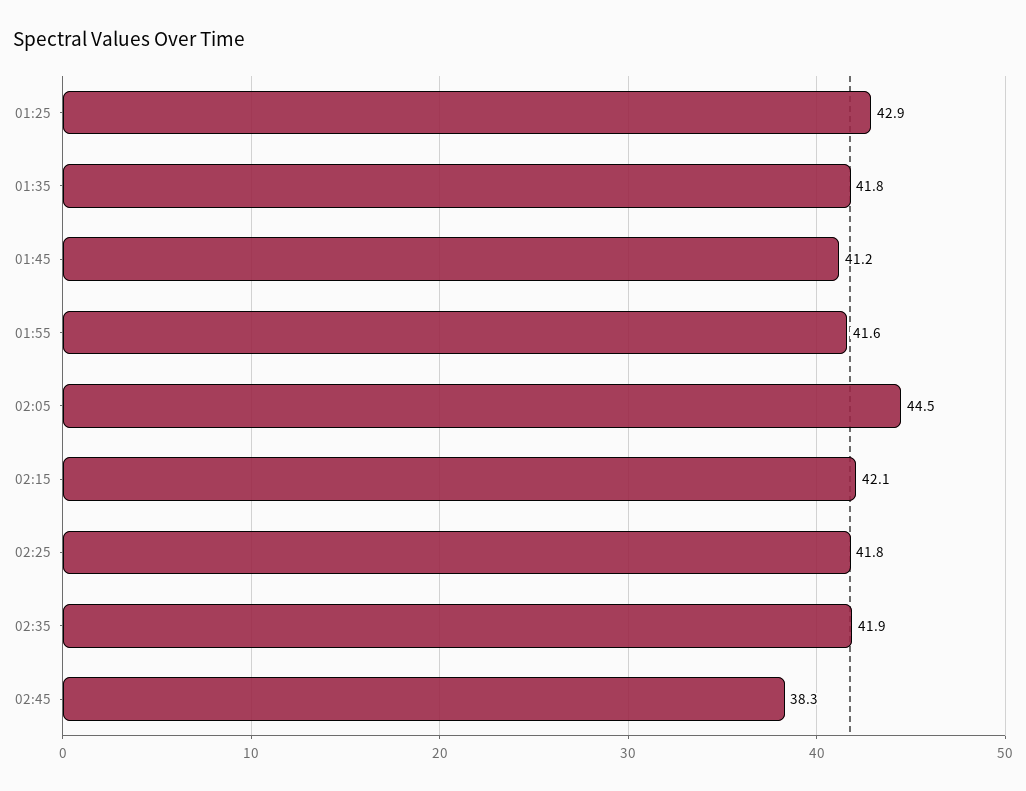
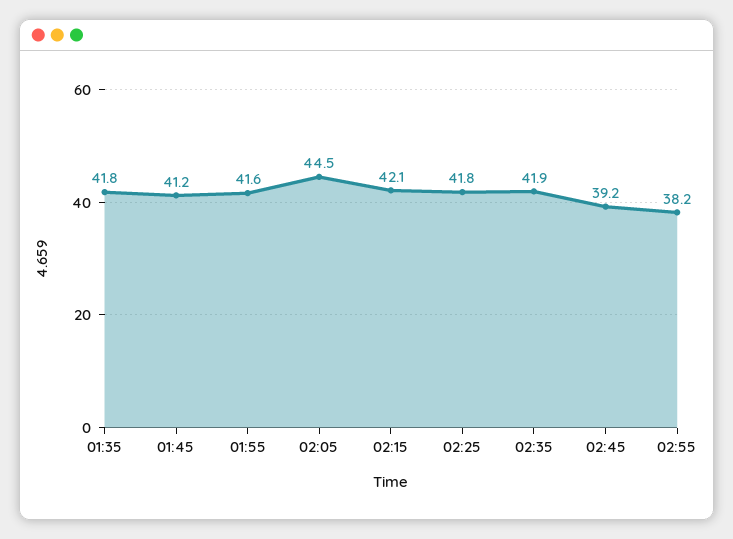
01:25: 42.9 -> none
02:45: 38.3 -> 39.2
02:55: none -> 38.2

